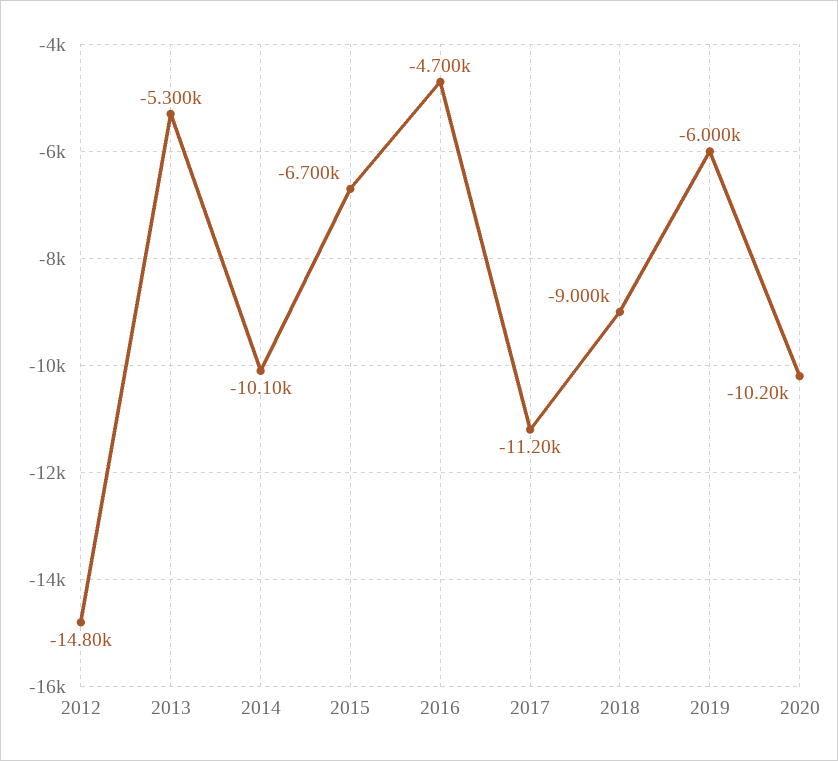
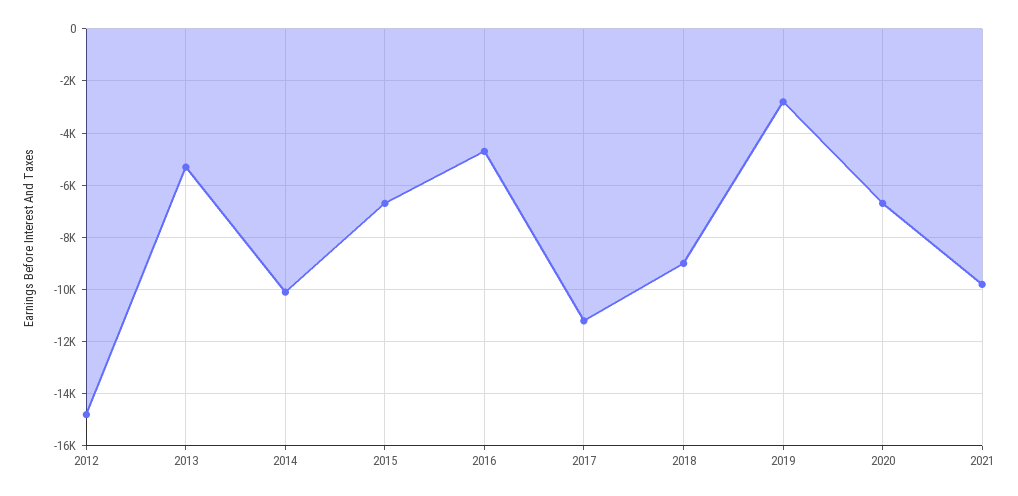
2019: -6000 -> -2750
2020: -10200 -> -6750
2021: none -> -9750

